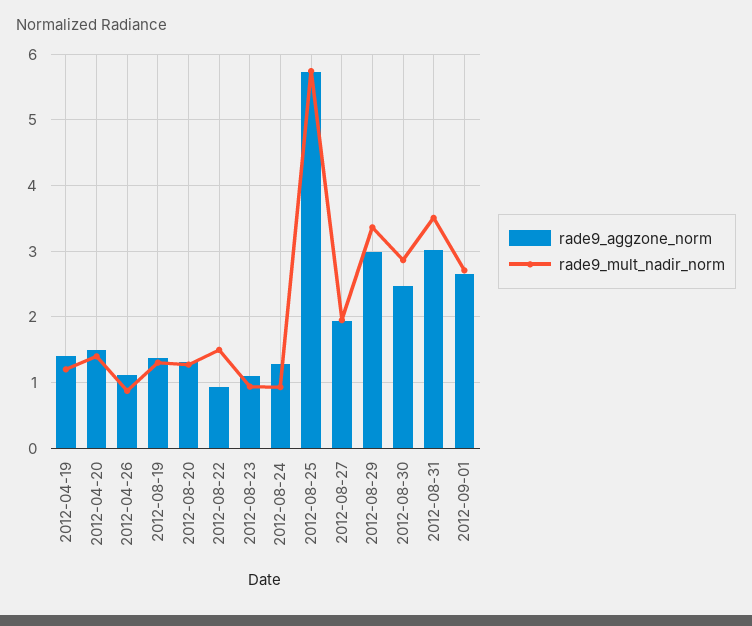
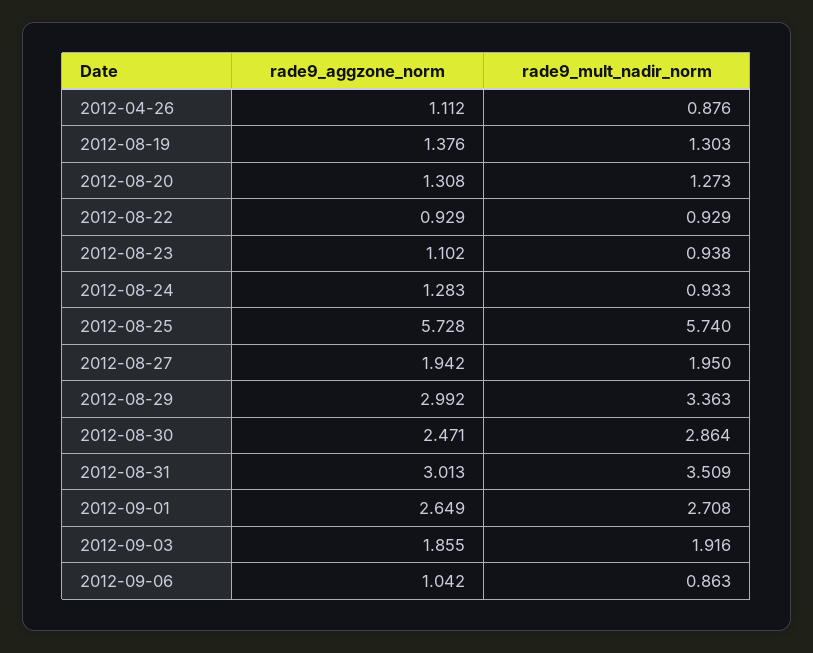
rade9_aggzone_norm, 2012-04-19: 1.4 -> none
rade9_mult_nadir_norm, 2012-04-19: 1.2 -> none
rade9_aggzone_norm, 2012-04-20: 1.5 -> none
rade9_mult_nadir_norm, 2012-04-20: 1.4 -> none
rade9_mult_nadir_norm, 2012-08-22: 1.5 -> 0.929
rade9_aggzone_norm, 2012-09-03: none -> 1.855
rade9_mult_nadir_norm, 2012-09-03: none -> 1.916
rade9_aggzone_norm, 2012-09-06: none -> 1.042
rade9_mult_nadir_norm, 2012-09-06: none -> 0.863

